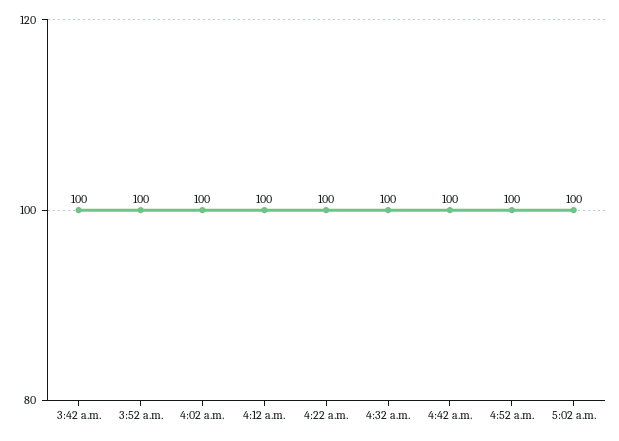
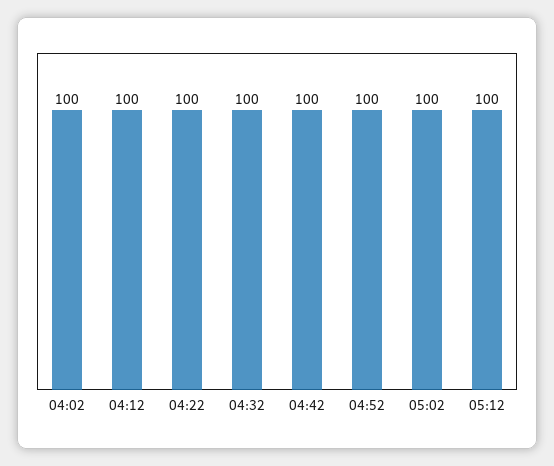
3:42 a.m.: 100 -> none
3:52 a.m.: 100 -> none
05:12: none -> 100

